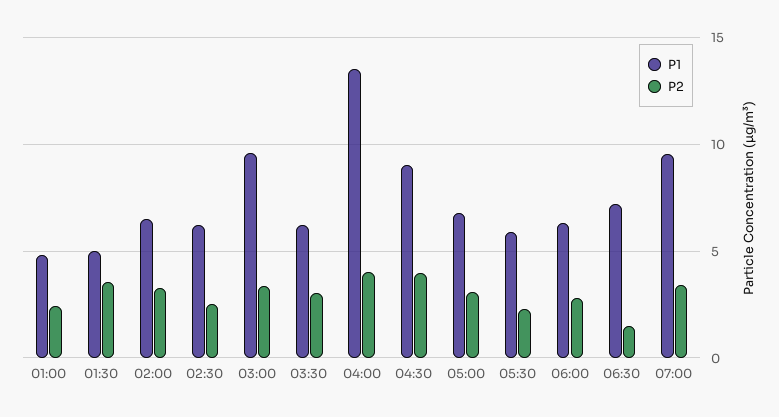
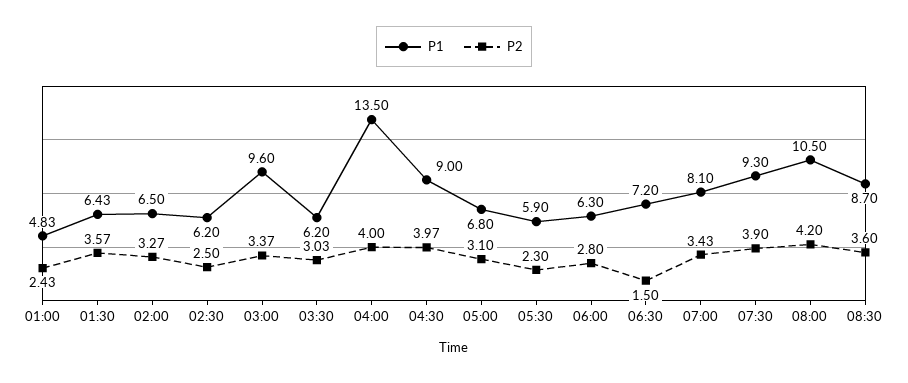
P1, 01:30: 5 -> 6.43
P1, 07:00: 9.5 -> 8.1
P1, 07:30: none -> 9.3
P2, 07:30: none -> 3.9
P1, 08:00: none -> 10.5
P2, 08:00: none -> 4.2
P1, 08:30: none -> 8.7
P2, 08:30: none -> 3.6

